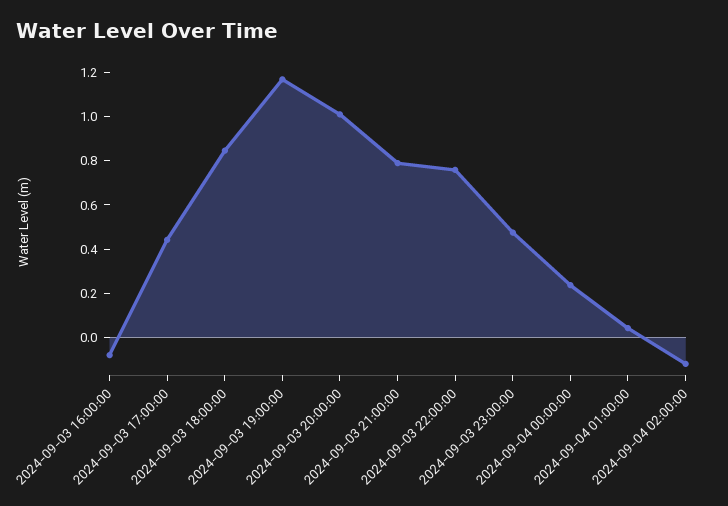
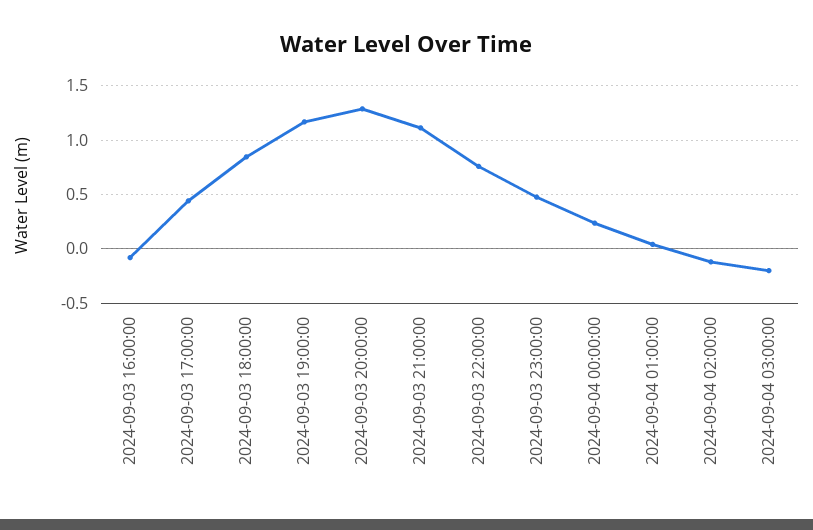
2024-09-03 20:00:00: 1 -> 1.3
2024-09-03 21:00:00: 0.8 -> 1.1
2024-09-04 03:00:00: none -> -0.2

